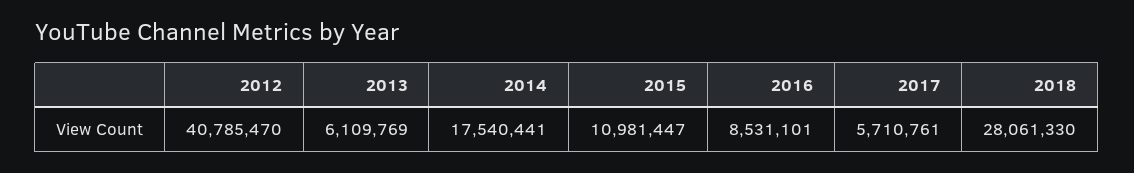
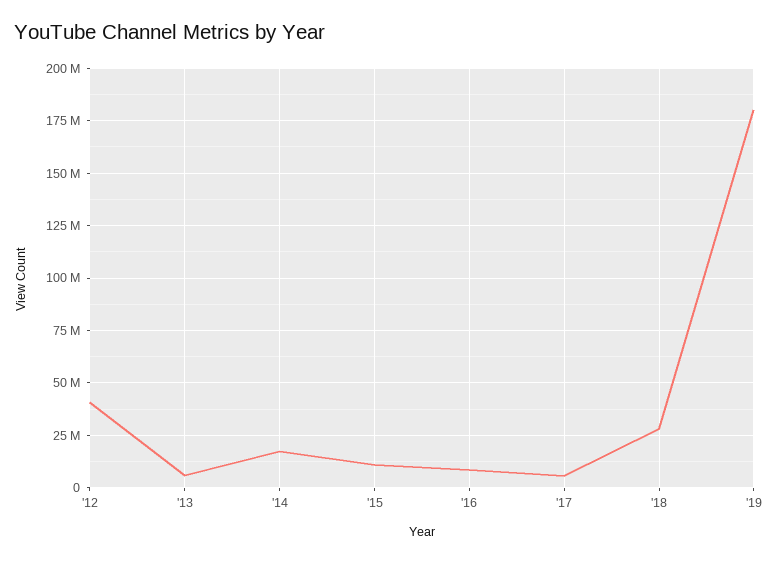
'19: none -> 180000000

